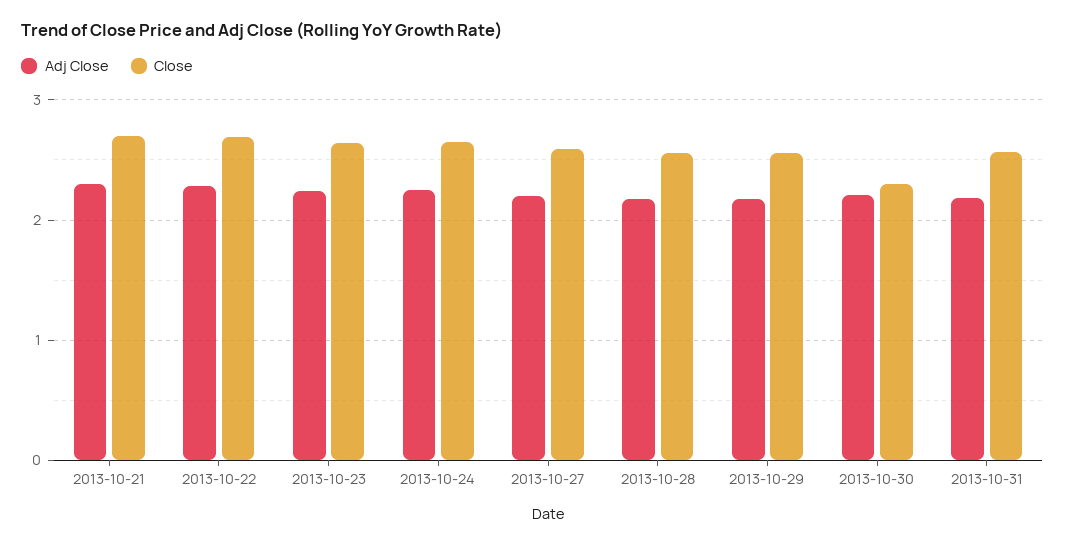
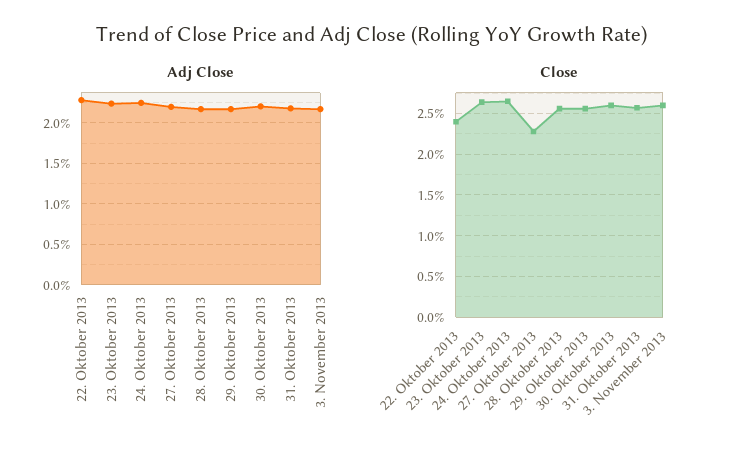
Adj Close, 2013-10-21: 2.3 -> none
Close, 2013-10-21: 2.7 -> none
Close, 2013-10-22: 2.7 -> 2.4
Close, 2013-10-27: 2.6 -> 2.3
Close, 2013-10-30: 2.3 -> 2.6
Adj Close, 3. November 2013: none -> 2.2
Close, 3. November 2013: none -> 2.6

